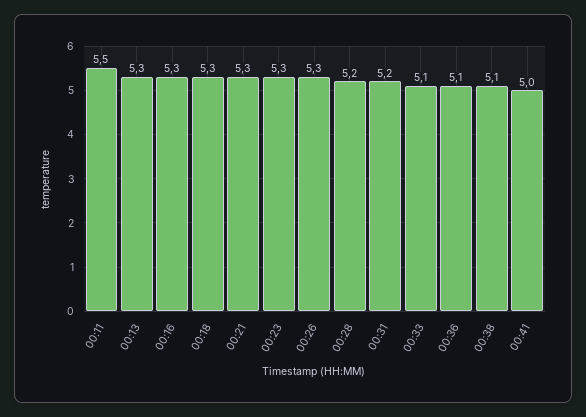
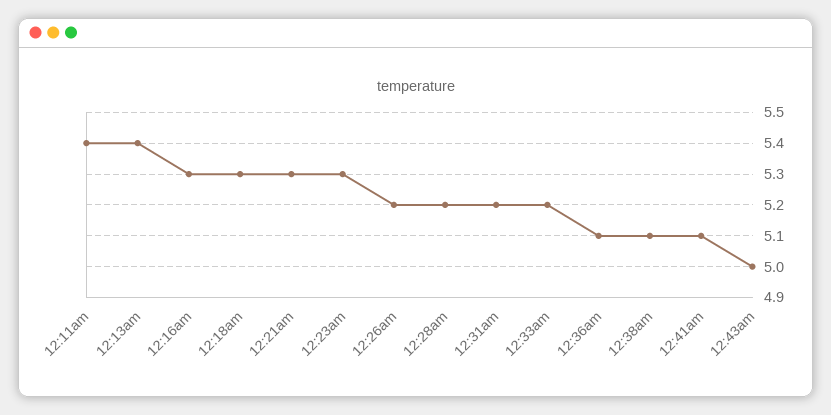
00:11: 5.5 -> 5.4
00:13: 5.3 -> 5.4
00:26: 5.3 -> 5.2
00:33: 5.1 -> 5.2
00:41: 5 -> 5.1
12:43am: none -> 5

